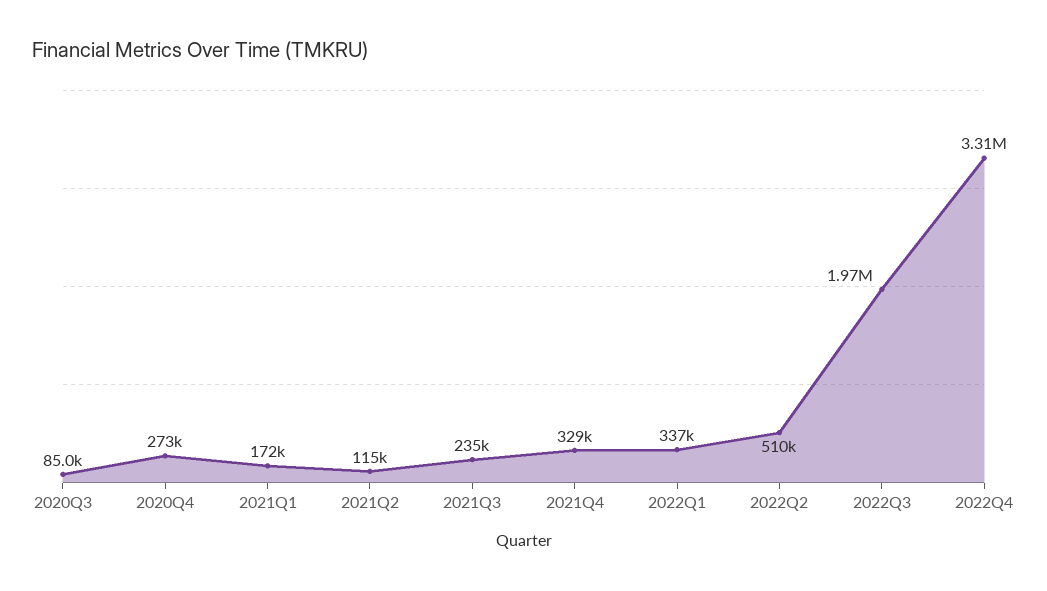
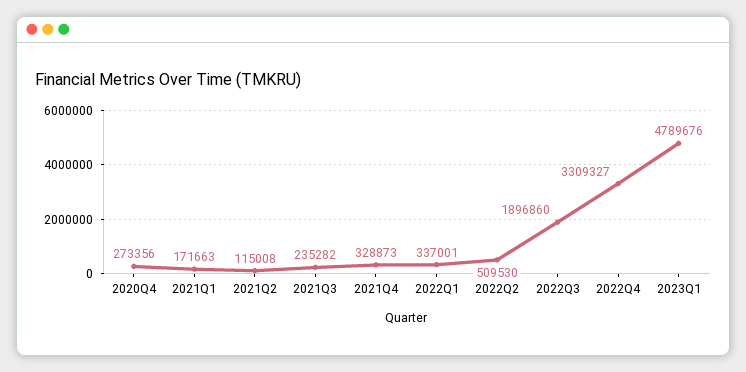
2020Q3: 85000 -> none
2022Q3: 1970000 -> 1896860
2023Q1: none -> 4789676

